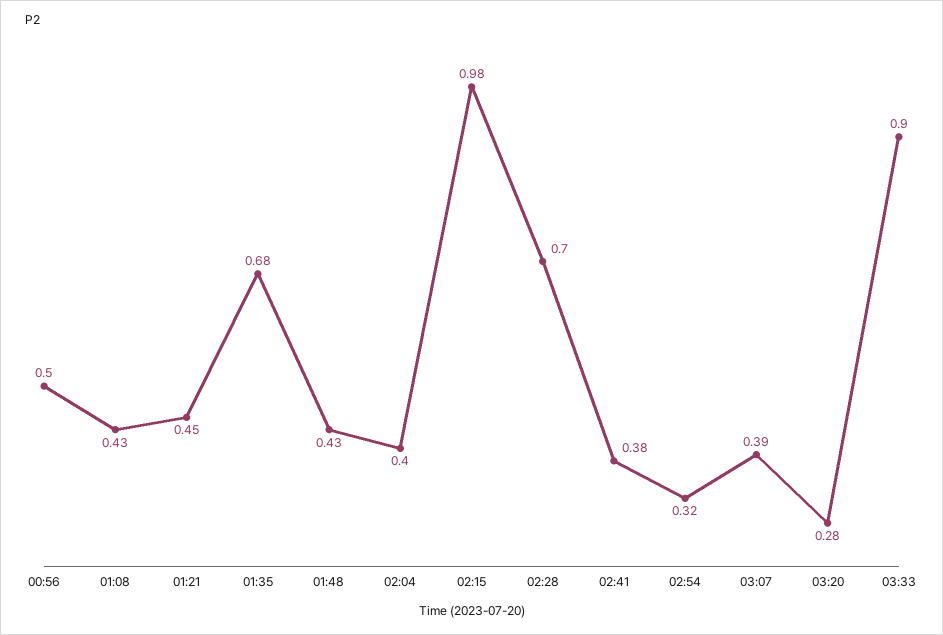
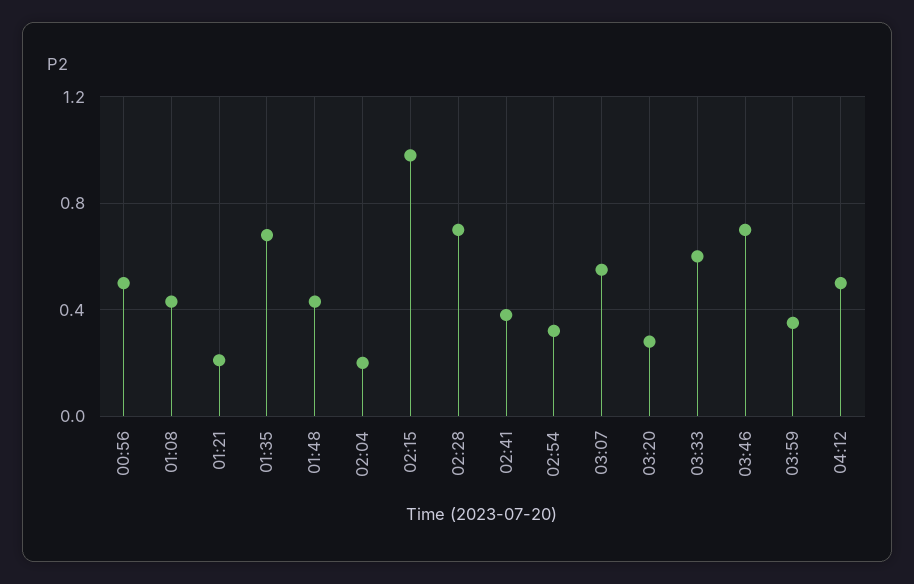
01:21: 0.45 -> 0.2
02:04: 0.4 -> 0.2
03:07: 0.39 -> 0.55
03:33: 0.9 -> 0.6
03:46: none -> 0.7
03:59: none -> 0.35
04:12: none -> 0.5

